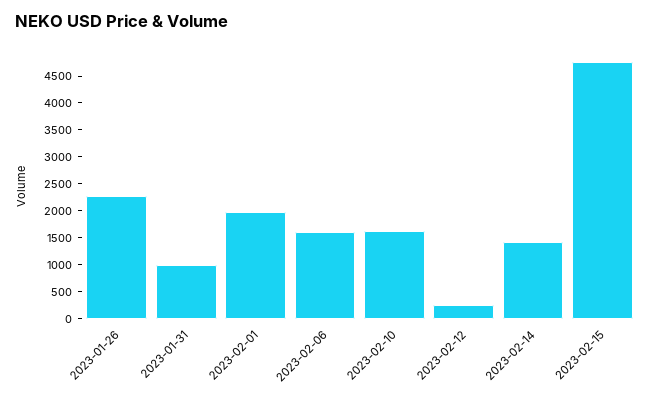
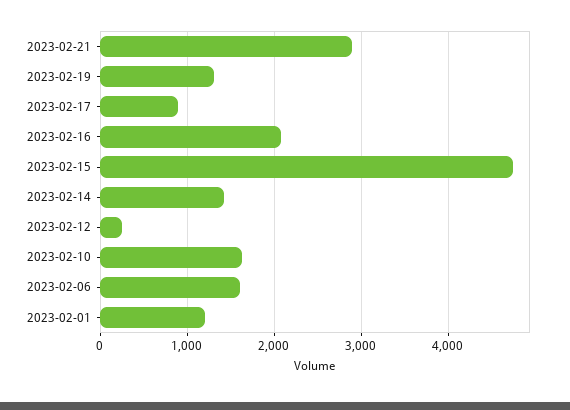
2023-01-26: 2250 -> none
2023-01-31: 1000 -> none
2023-02-01: 2000 -> 1200
2023-02-21: none -> 2900
2023-02-19: none -> 1300
2023-02-17: none -> 900
2023-02-16: none -> 2100

